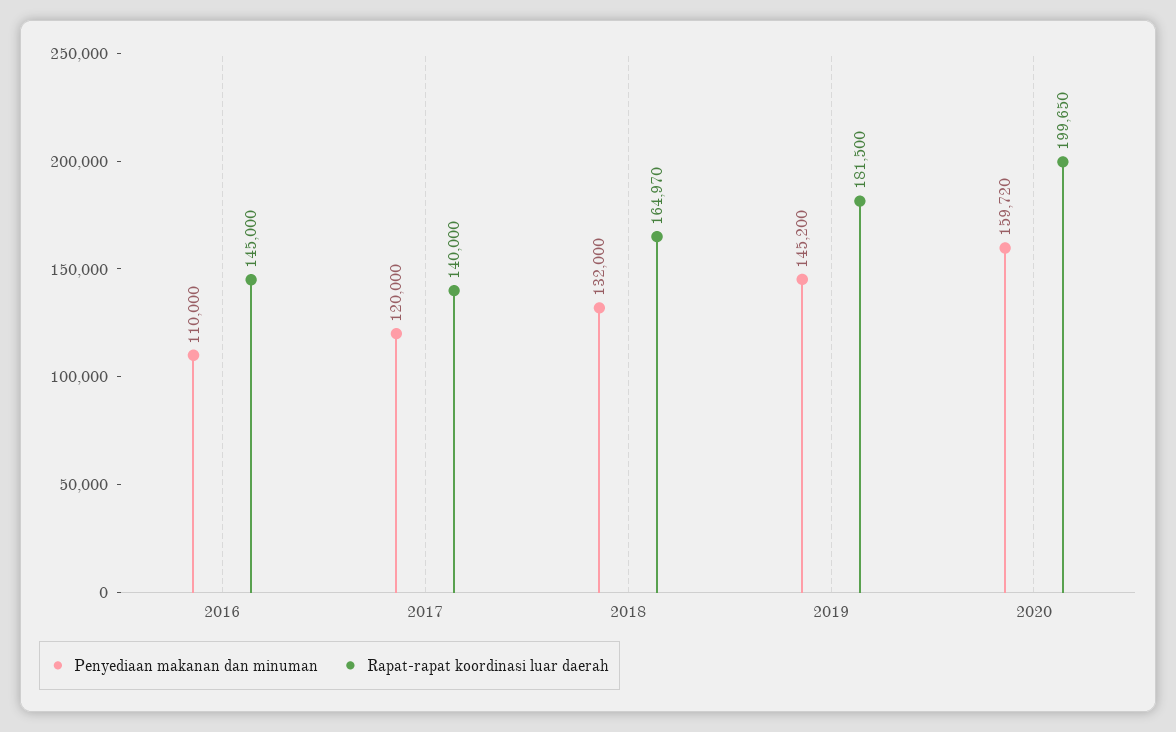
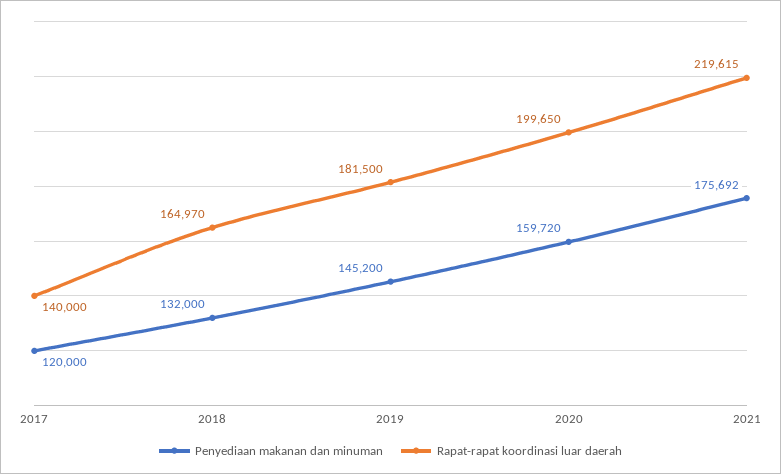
Penyediaan makanan dan minuman, 2016: 110000 -> none
Rapat-rapat koordinasi luar daerah, 2016: 145000 -> none
Penyediaan makanan dan minuman, 2021: none -> 175692
Rapat-rapat koordinasi luar daerah, 2021: none -> 219615

